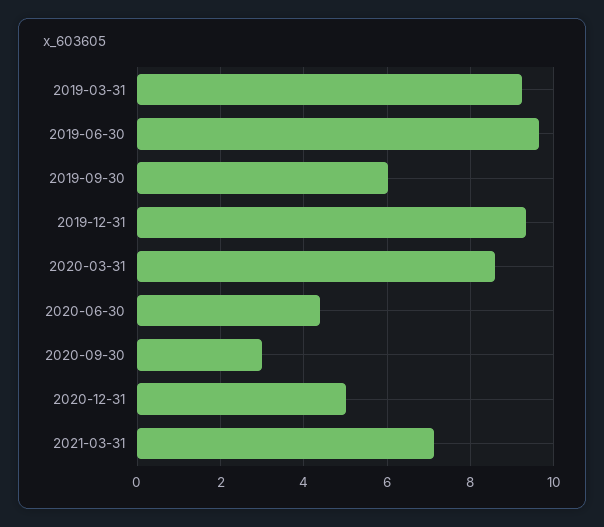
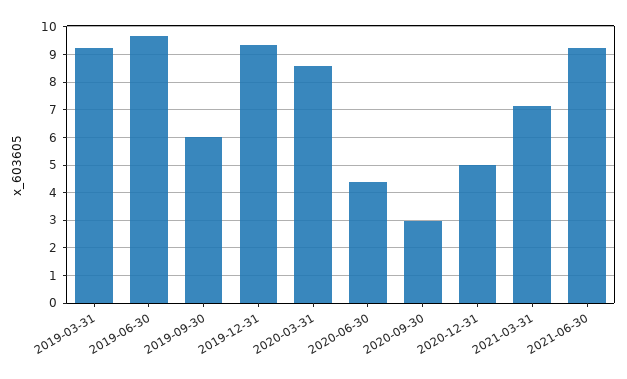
2021-06-30: none -> 9.25

